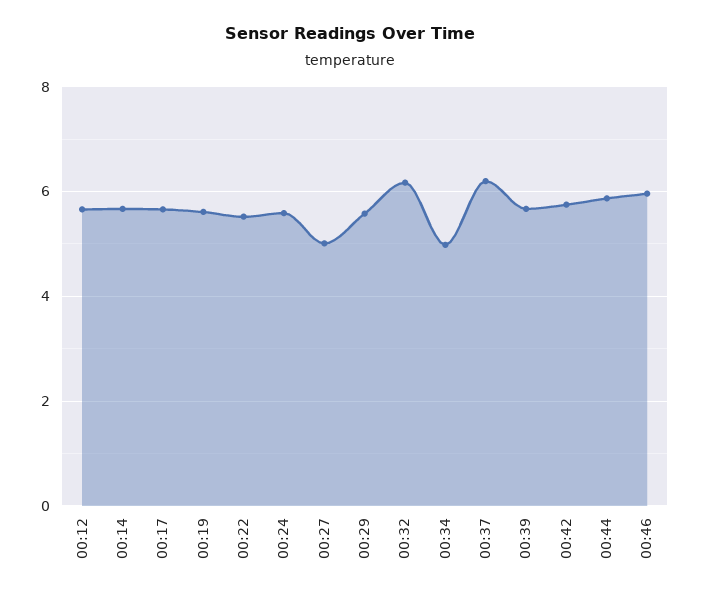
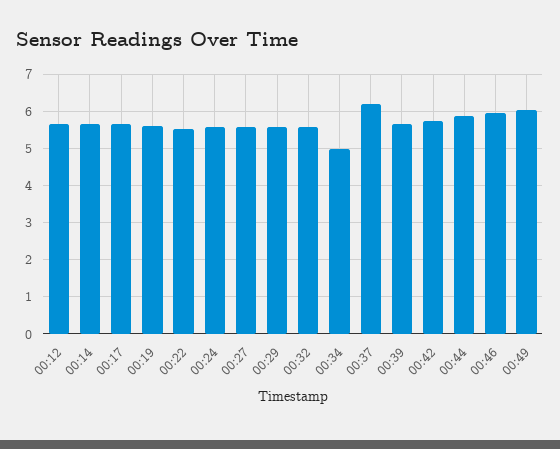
00:27: 5 -> 5.6
00:32: 6.2 -> 5.6
00:49: none -> 6

